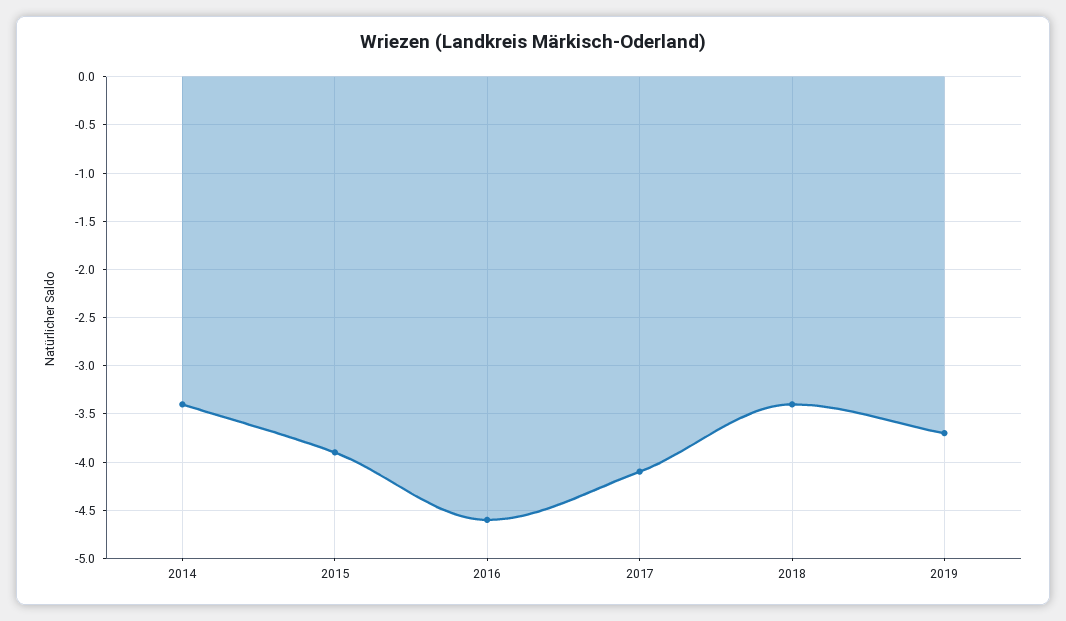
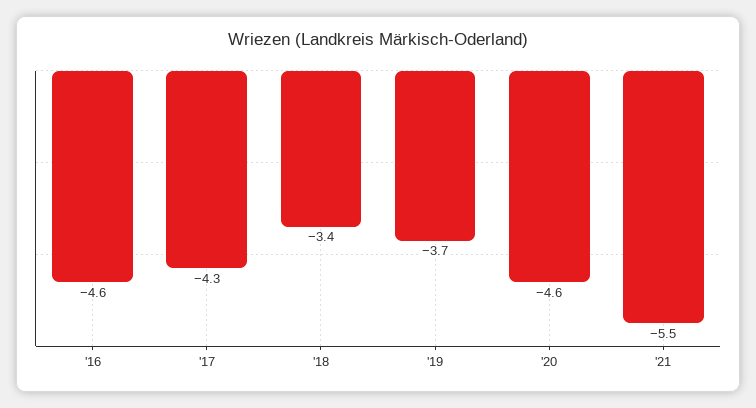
2014: -3.4 -> none
2015: -3.9 -> none
2017: -4.1 -> -4.3
'20: none -> -4.6
'21: none -> -5.5

